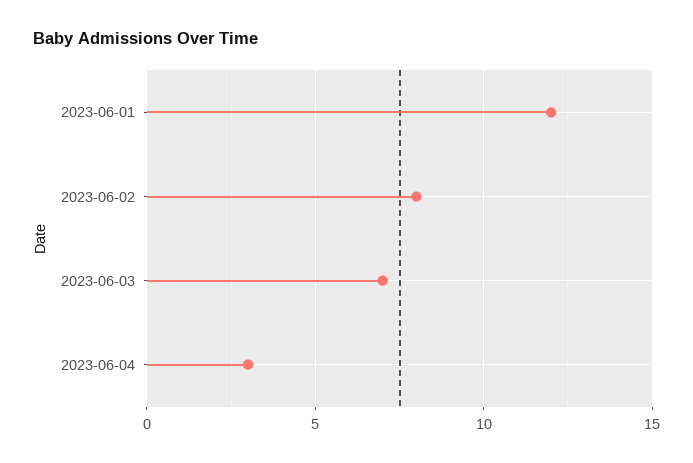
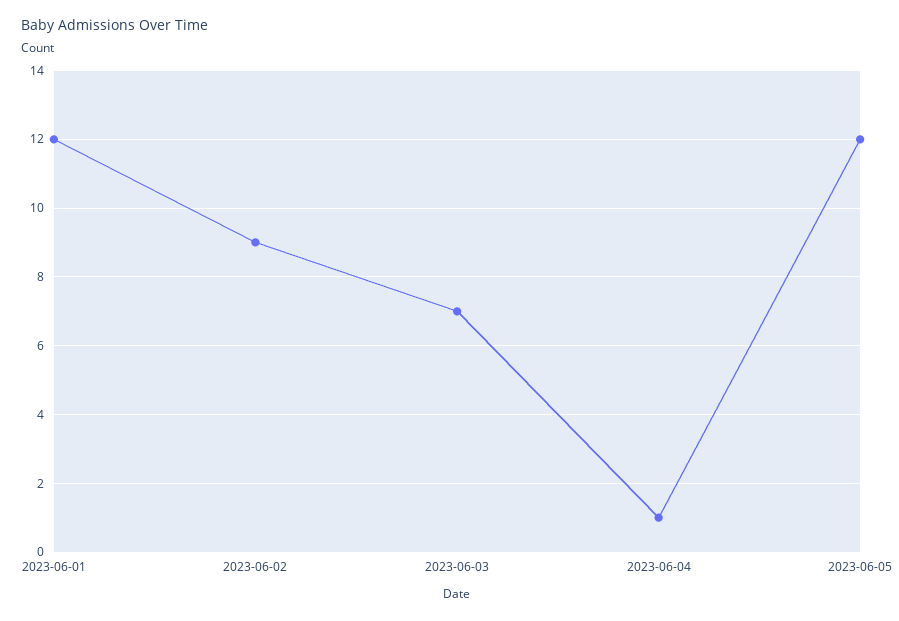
2023-06-02: 8 -> 9
2023-06-04: 3 -> 1
2023-06-05: none -> 12

